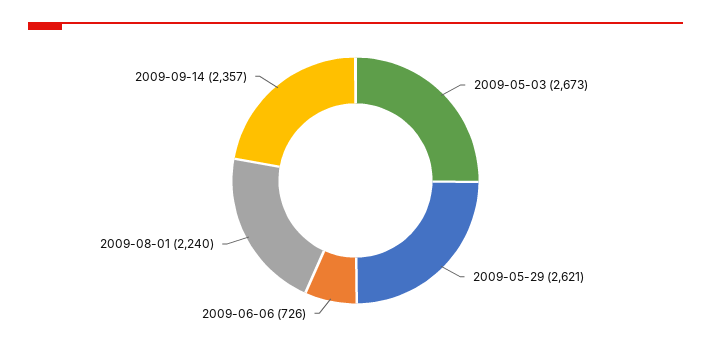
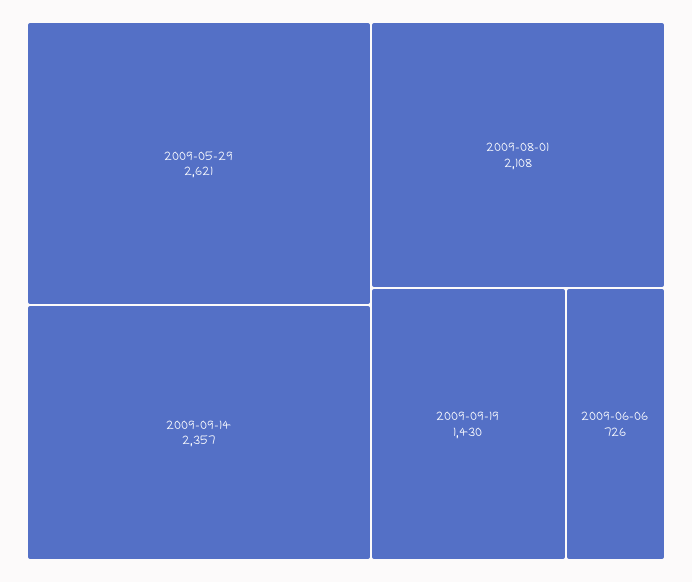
2009-05-03: 2673 -> none
2009-08-01: 2240 -> 2108
2009-09-19: none -> 1430

